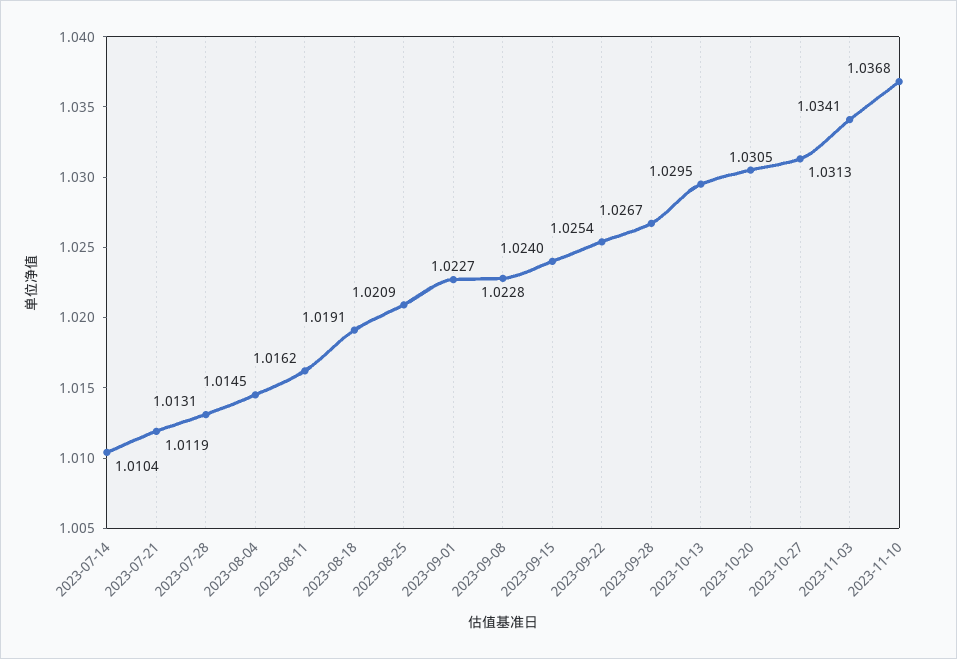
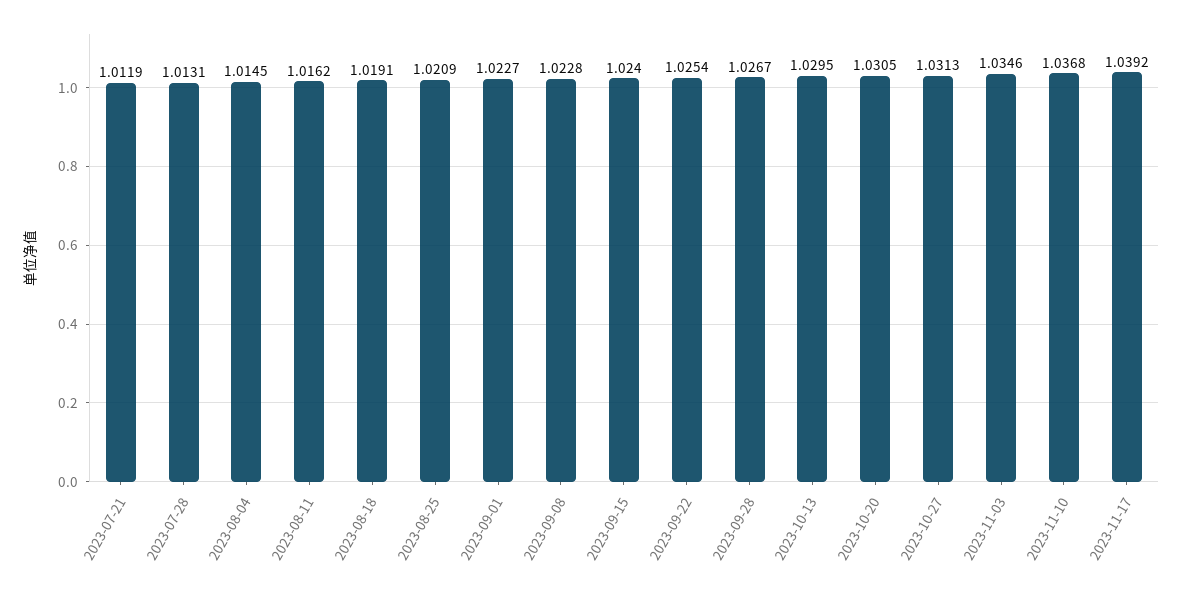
2023-07-14: 1.0104 -> none
2023-11-03: 1.0341 -> 1.0346
2023-11-17: none -> 1.0392

